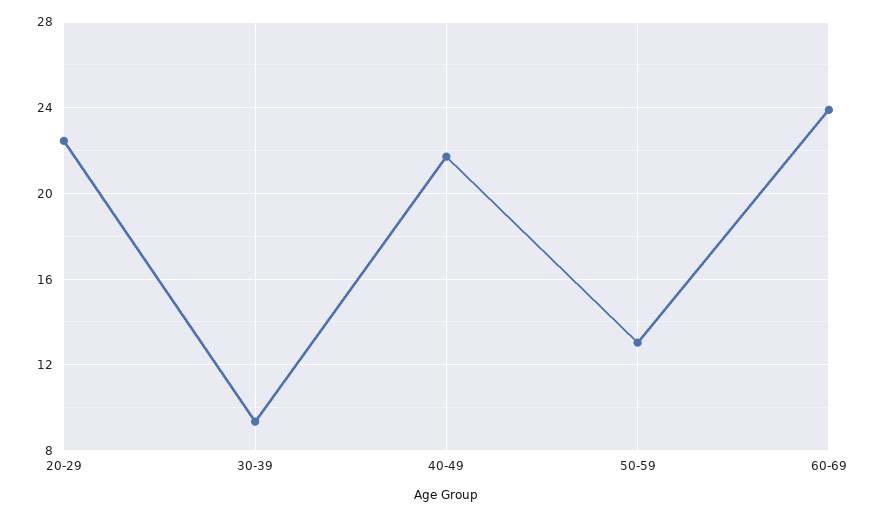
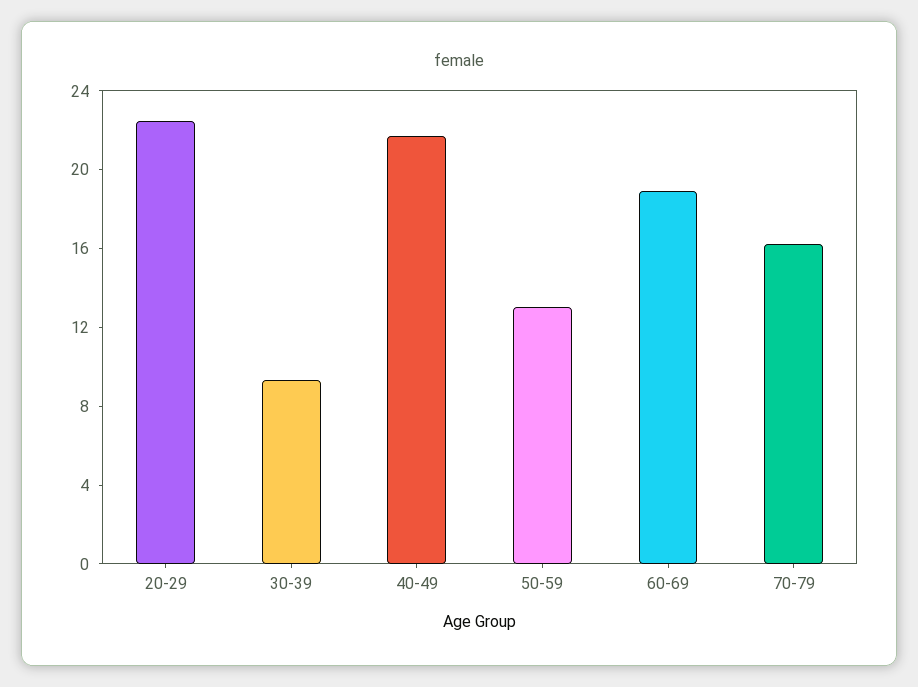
60-69: 24 -> 19
70-79: none -> 16

